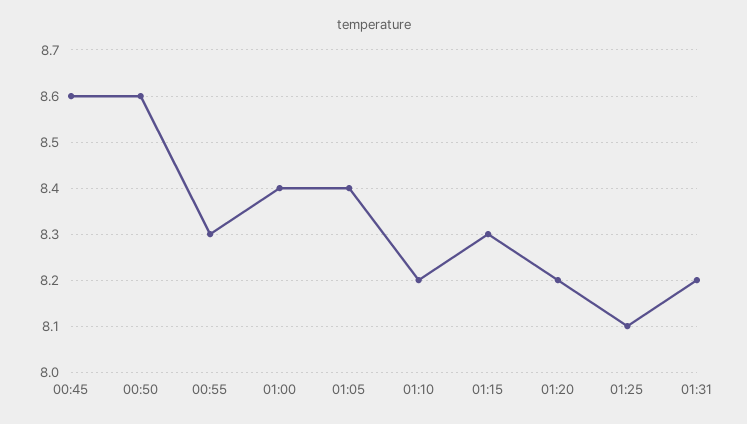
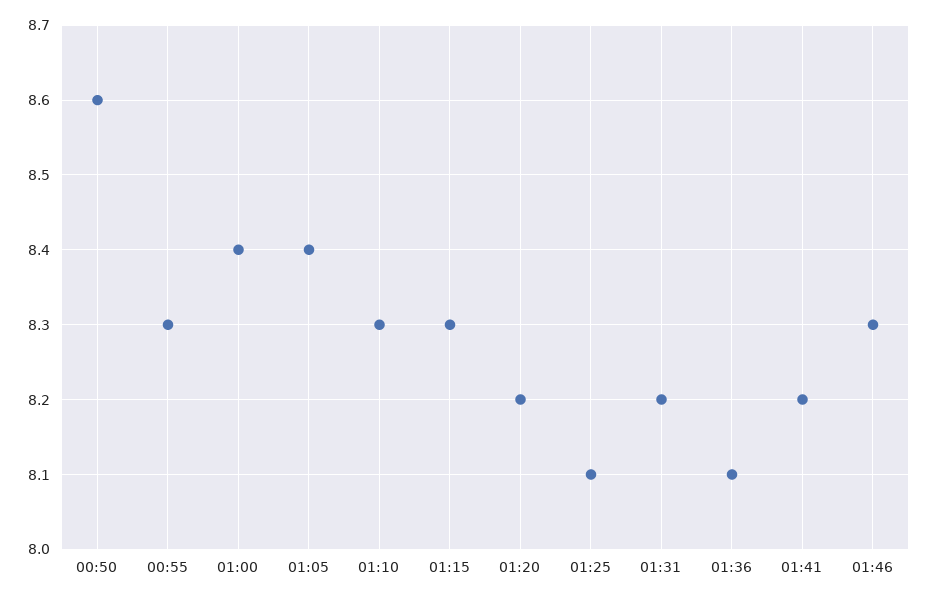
00:45: 8.6 -> none
01:10: 8.2 -> 8.3
01:36: none -> 8.1
01:41: none -> 8.2
01:46: none -> 8.3

